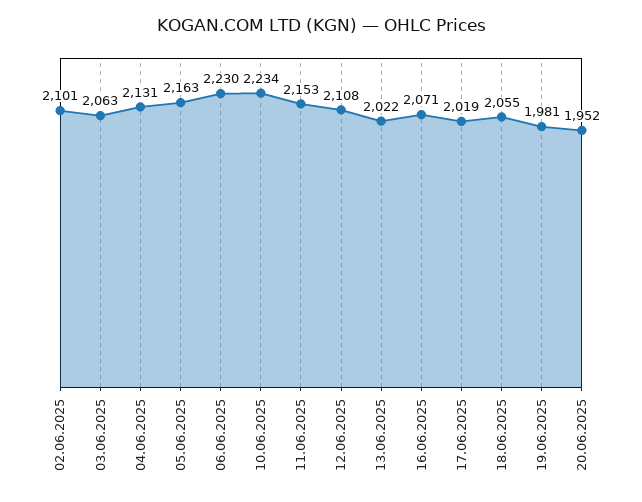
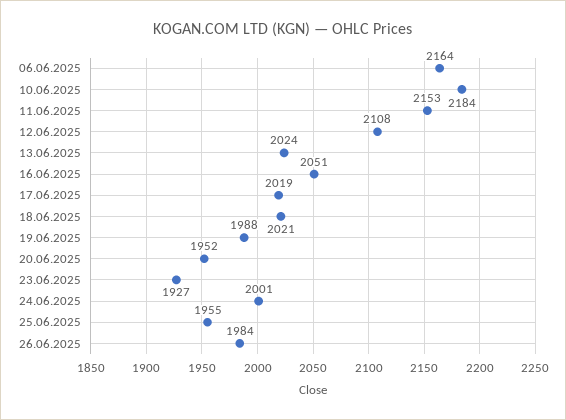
02.06.2025: 2101 -> none
03.06.2025: 2063 -> none
04.06.2025: 2131 -> none
05.06.2025: 2163 -> none
06.06.2025: 2230 -> 2164
10.06.2025: 2234 -> 2184
13.06.2025: 2022 -> 2024
16.06.2025: 2071 -> 2051
18.06.2025: 2055 -> 2021
19.06.2025: 1981 -> 1988
23.06.2025: none -> 1927
24.06.2025: none -> 2001
25.06.2025: none -> 1955
26.06.2025: none -> 1984

